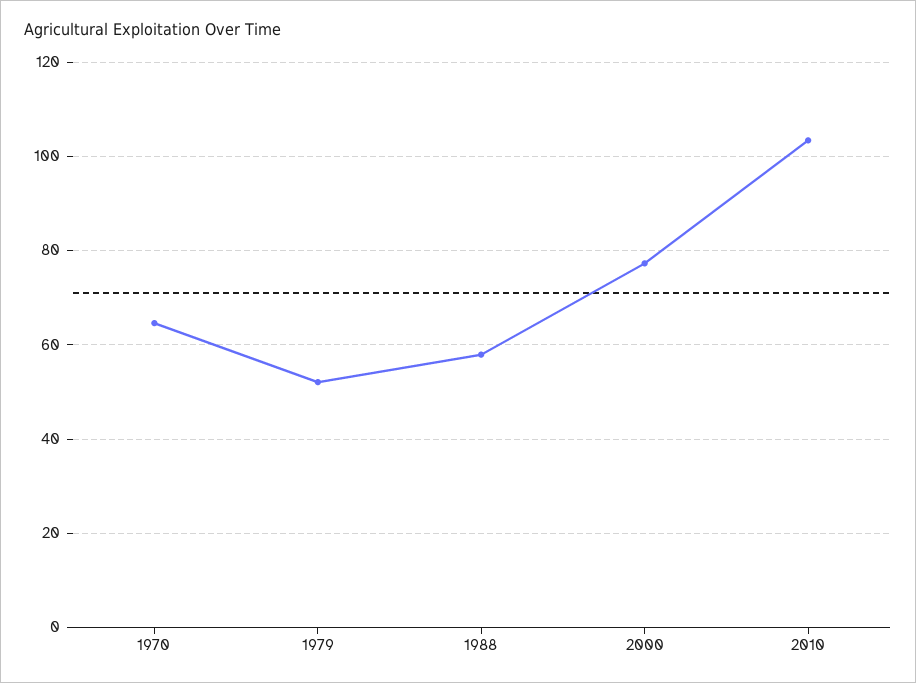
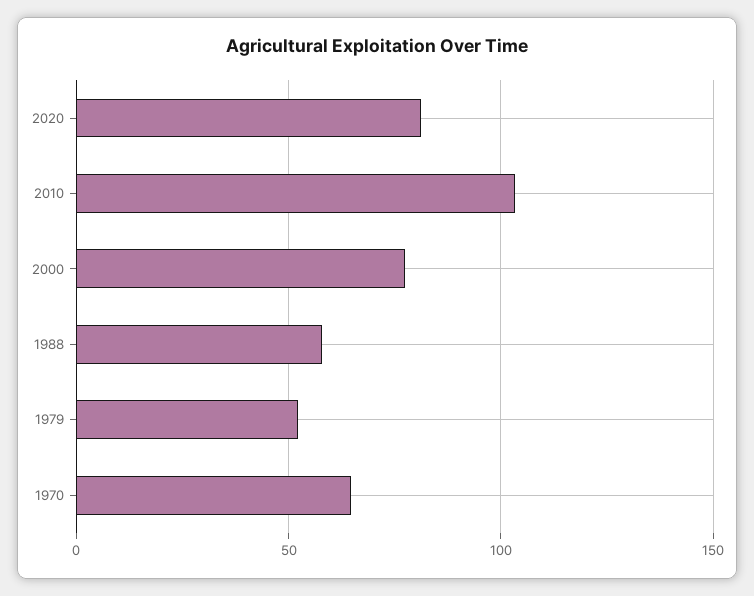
2020: none -> 80

